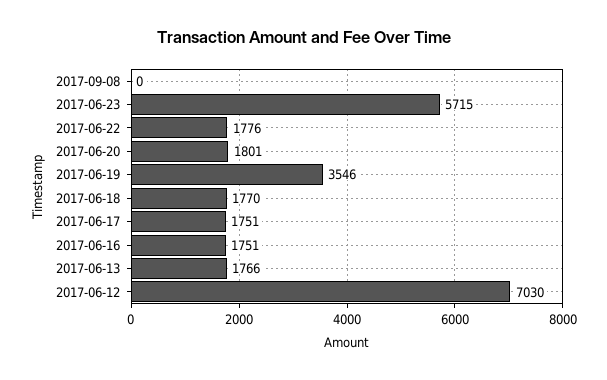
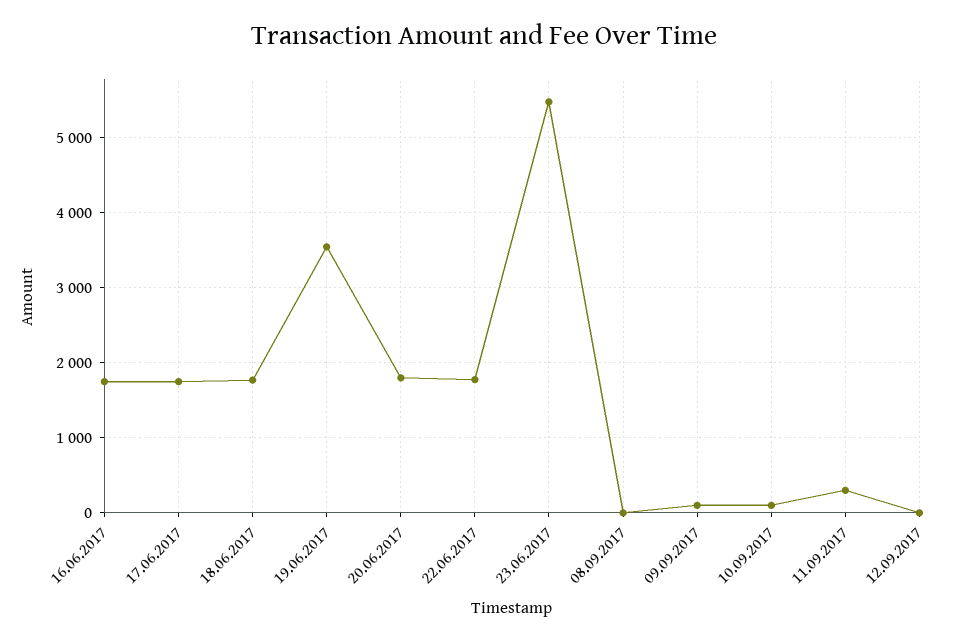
2017-06-23: 5715 -> 5500
2017-06-13: 1766 -> none
2017-06-12: 7030 -> none
09.09.2017: none -> 100
10.09.2017: none -> 100
11.09.2017: none -> 300
12.09.2017: none -> 0

